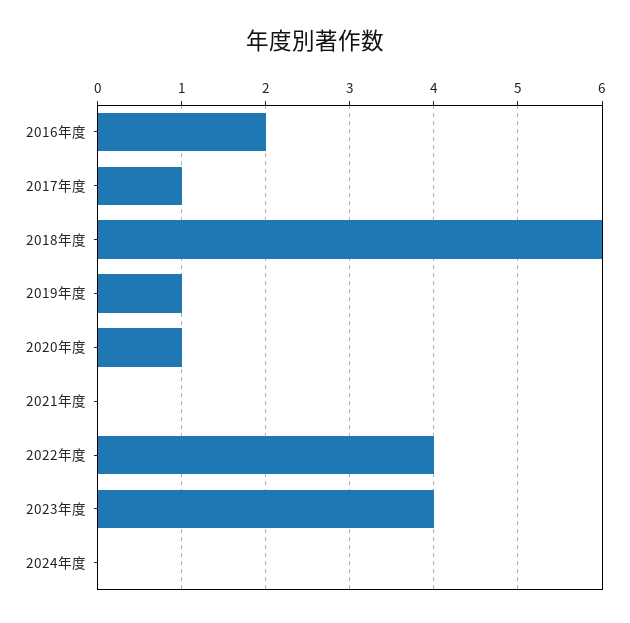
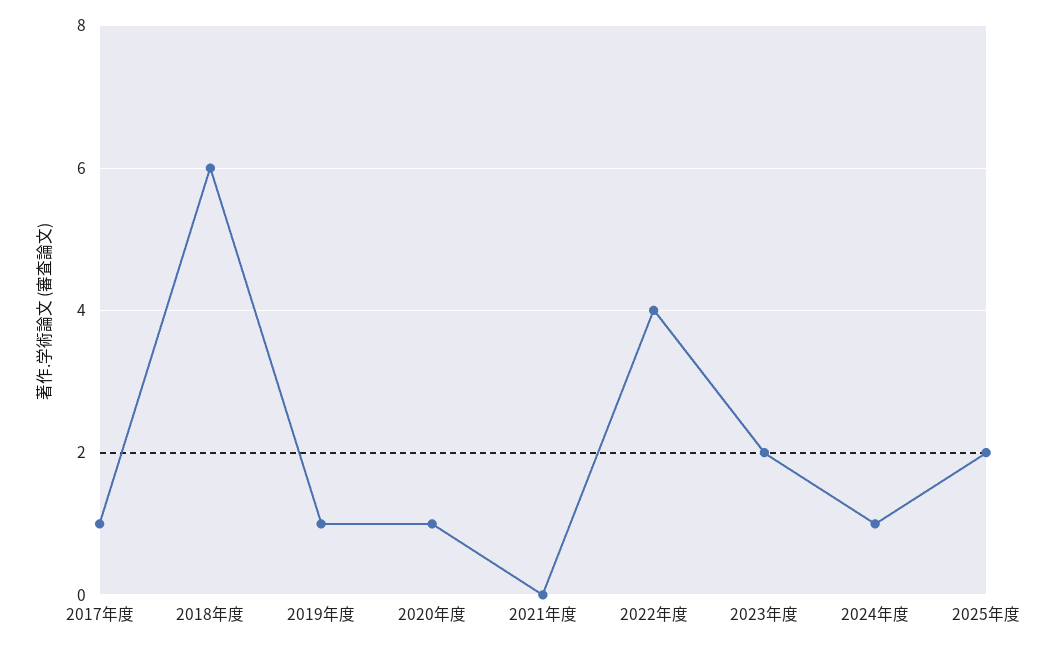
2016年度: 2 -> none
2023年度: 4 -> 2
2024年度: 0 -> 1
2025年度: none -> 2

